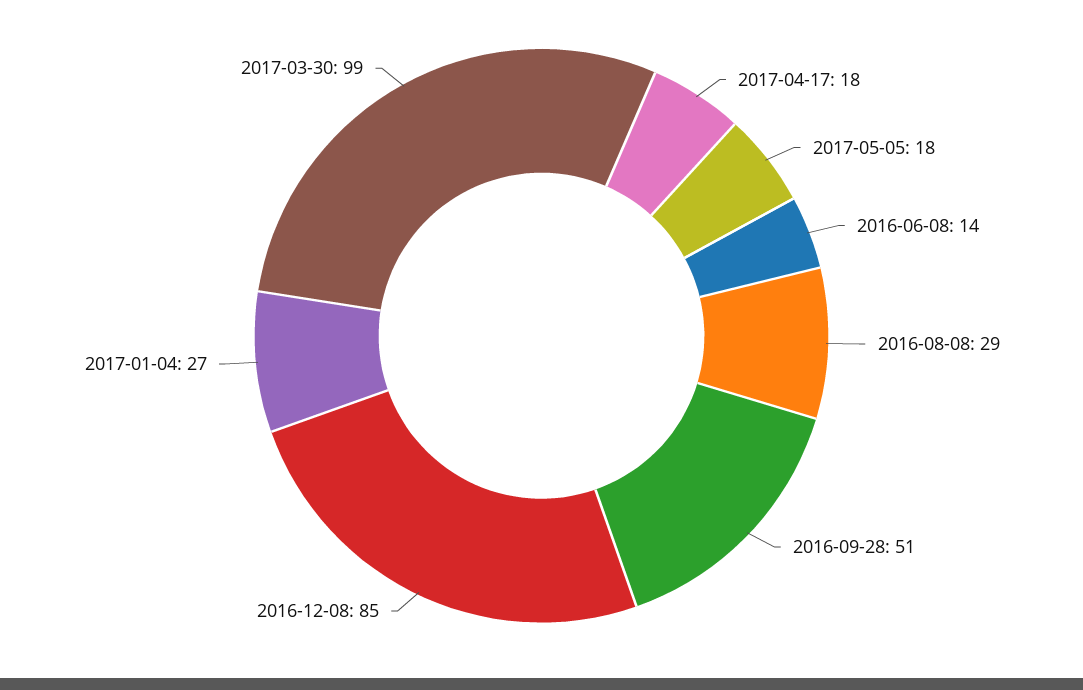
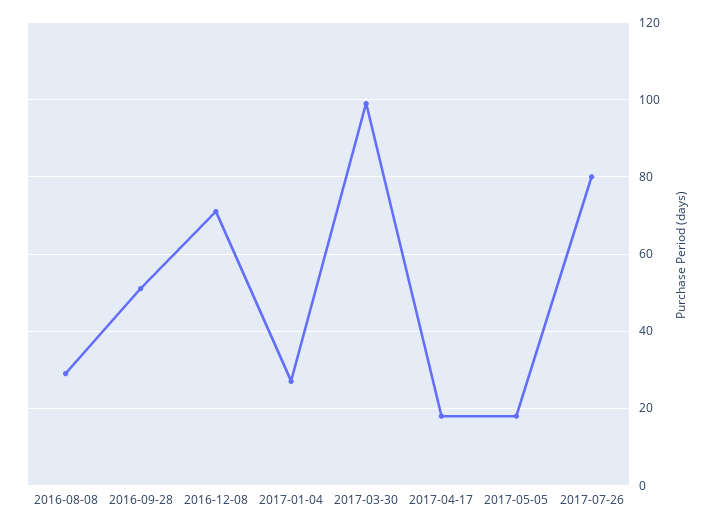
2016-06-08: 14 -> none
2016-12-08: 85 -> 70
2017-07-26: none -> 80

